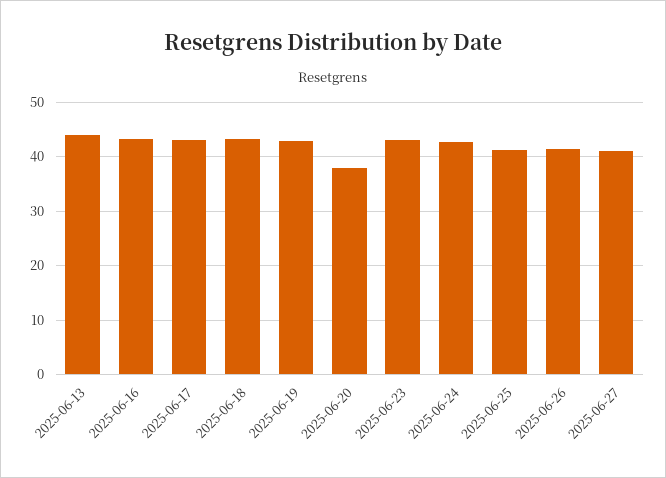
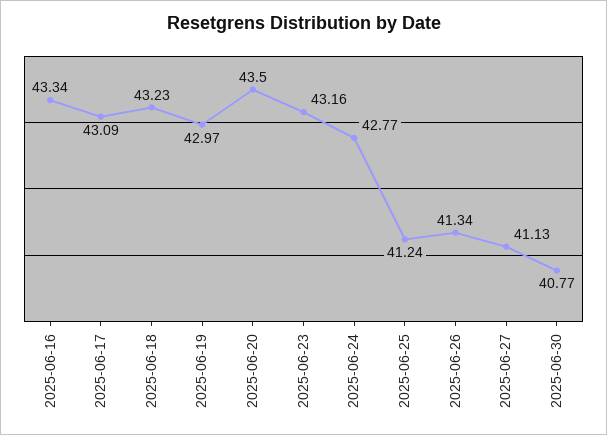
2025-06-13: 44 -> none
2025-06-20: 38 -> 43.5
2025-06-30: none -> 40.77

